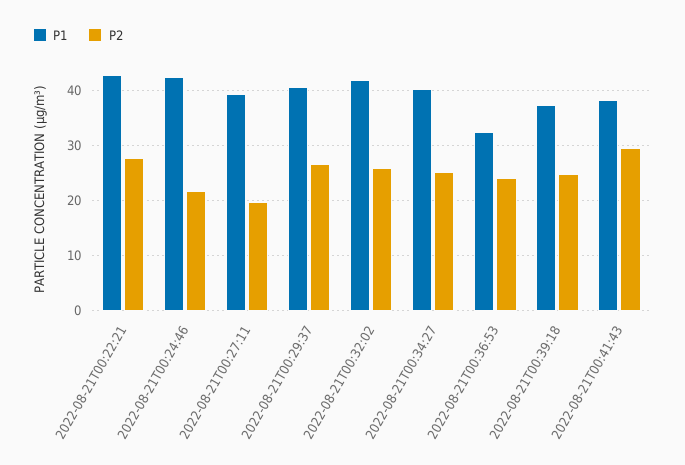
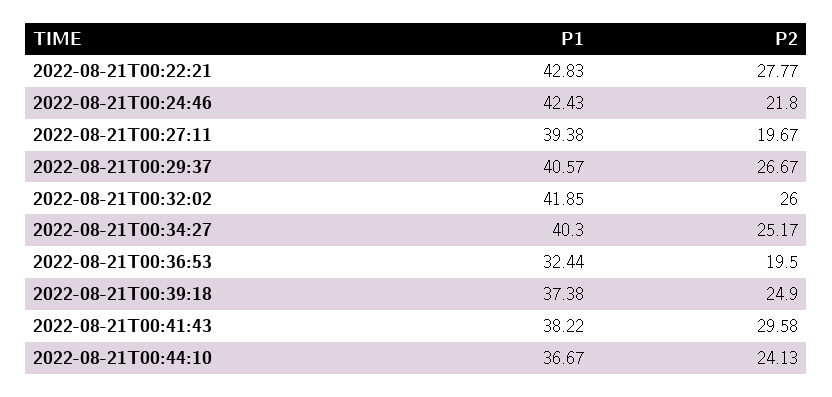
P2, 2022-08-21T00:36:53: 24 -> 19.5
P1, 2022-08-21T00:44:10: none -> 36.67
P2, 2022-08-21T00:44:10: none -> 24.13

